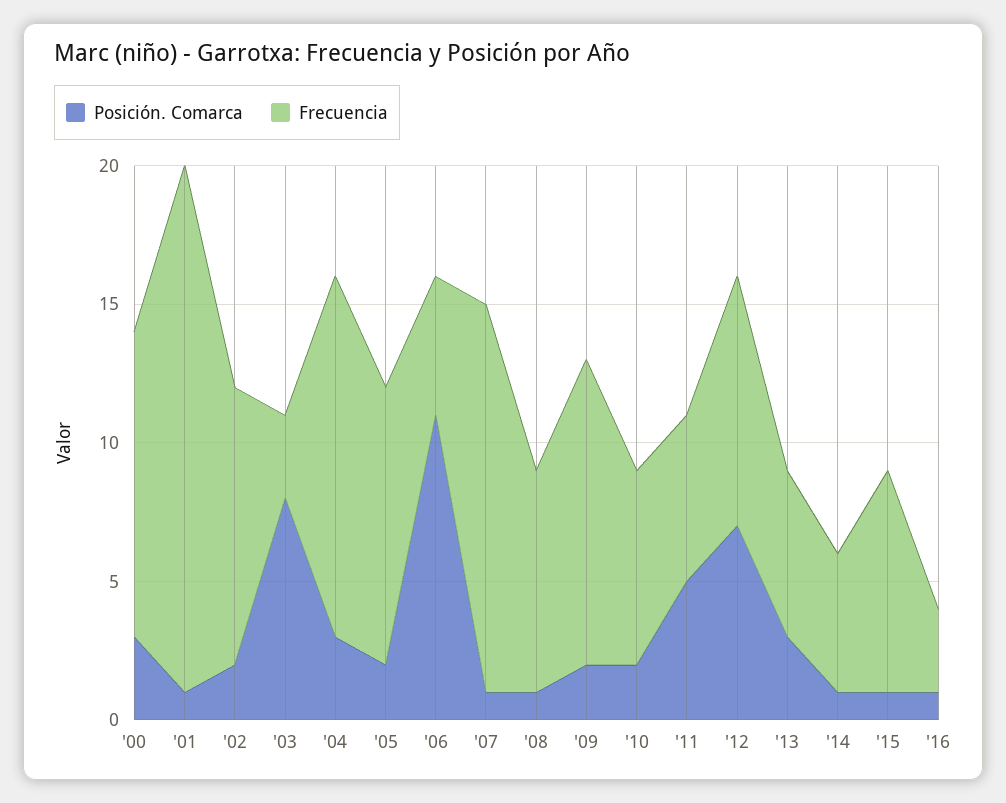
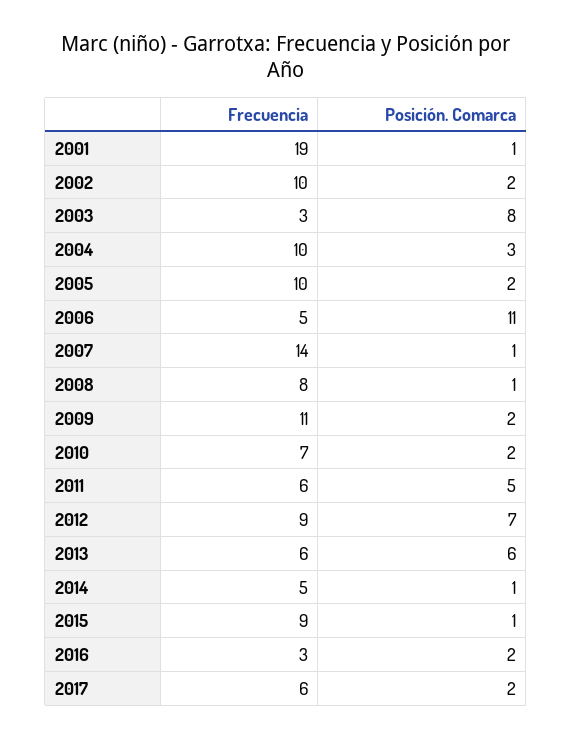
Posición. Comarca, '00: 3 -> none
Frecuencia, '00: 11 -> none
Frecuencia, '04: 13 -> 10
Posición. Comarca, '13: 3 -> 6
Frecuencia, '15: 8 -> 9
Posición. Comarca, '16: 1 -> 2
Frecuencia, 2017: none -> 6
Posición. Comarca, 2017: none -> 2

